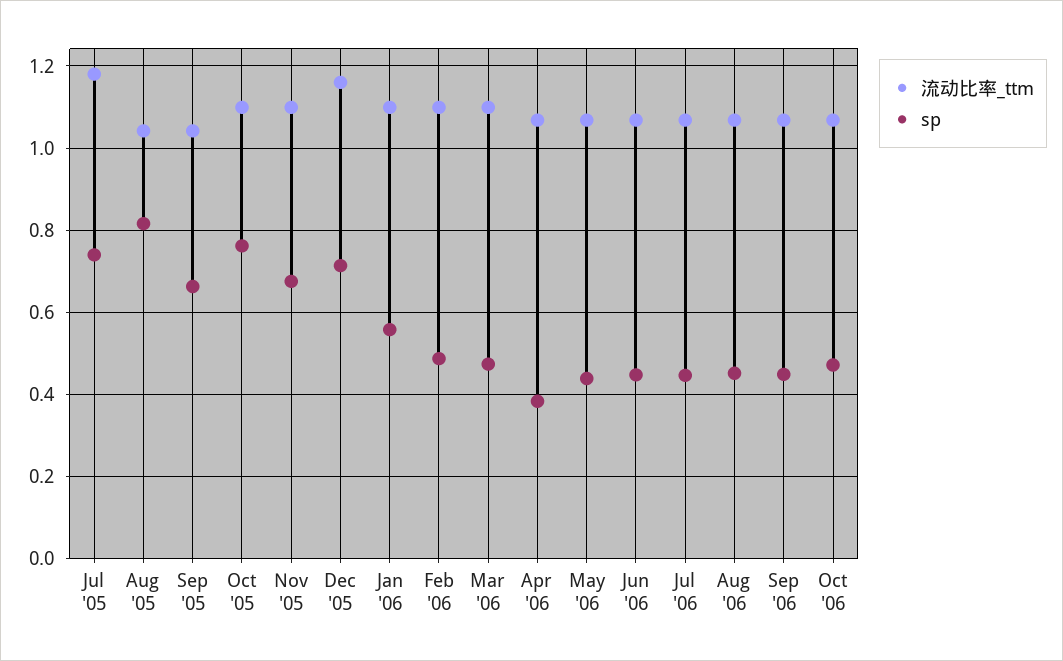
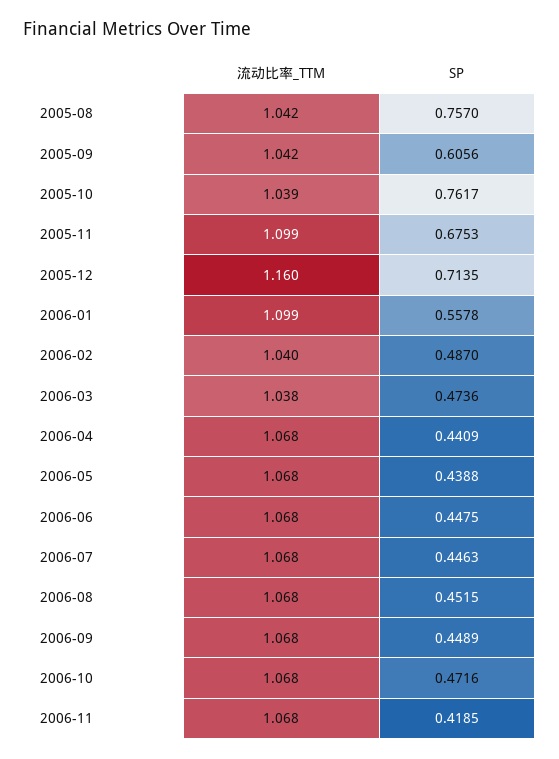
流动比率_ttm, Jul '05: 1.18 -> none
sp, Jul '05: 0.74 -> none
sp, Aug '05: 0.82 -> 0.757
sp, Sep '05: 0.66 -> 0.6056
流动比率_ttm, Oct '05: 1.1 -> 1.039
流动比率_ttm, Feb '06: 1.1 -> 1.04
流动比率_ttm, Mar '06: 1.1 -> 1.038
sp, Apr '06: 0.38 -> 0.4409
流动比率_ttm, 2006-11: none -> 1.068
sp, 2006-11: none -> 0.4185

